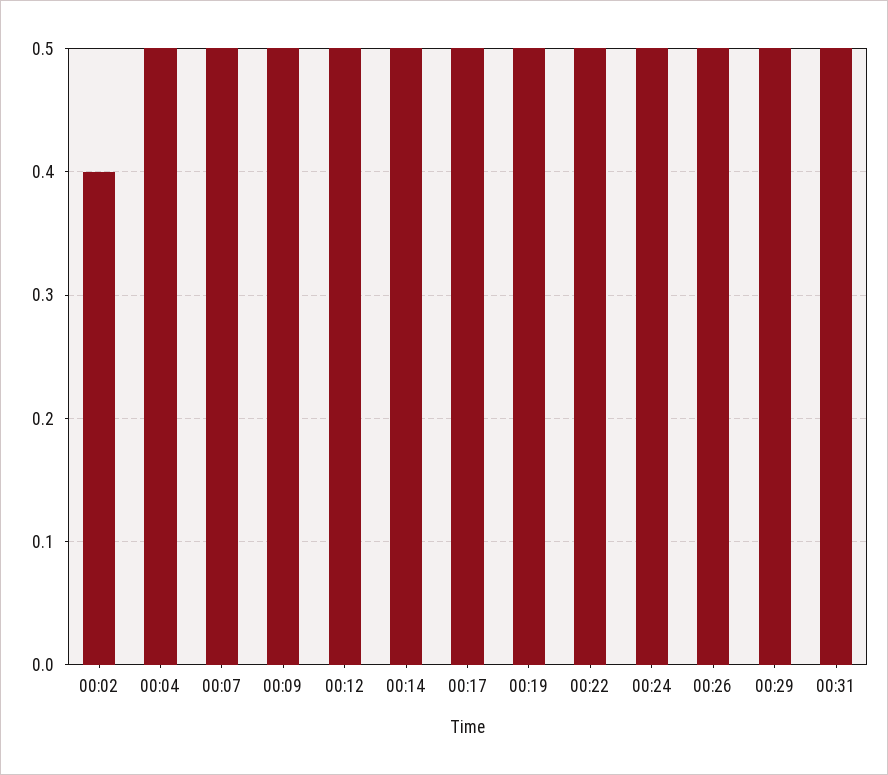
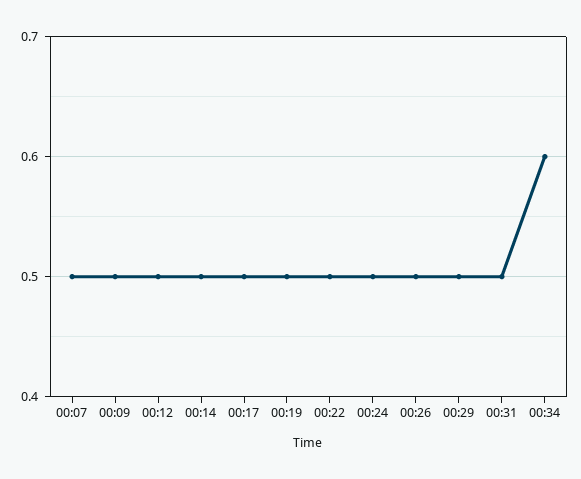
00:02: 0.4 -> none
00:04: 0.5 -> none
00:34: none -> 0.6

